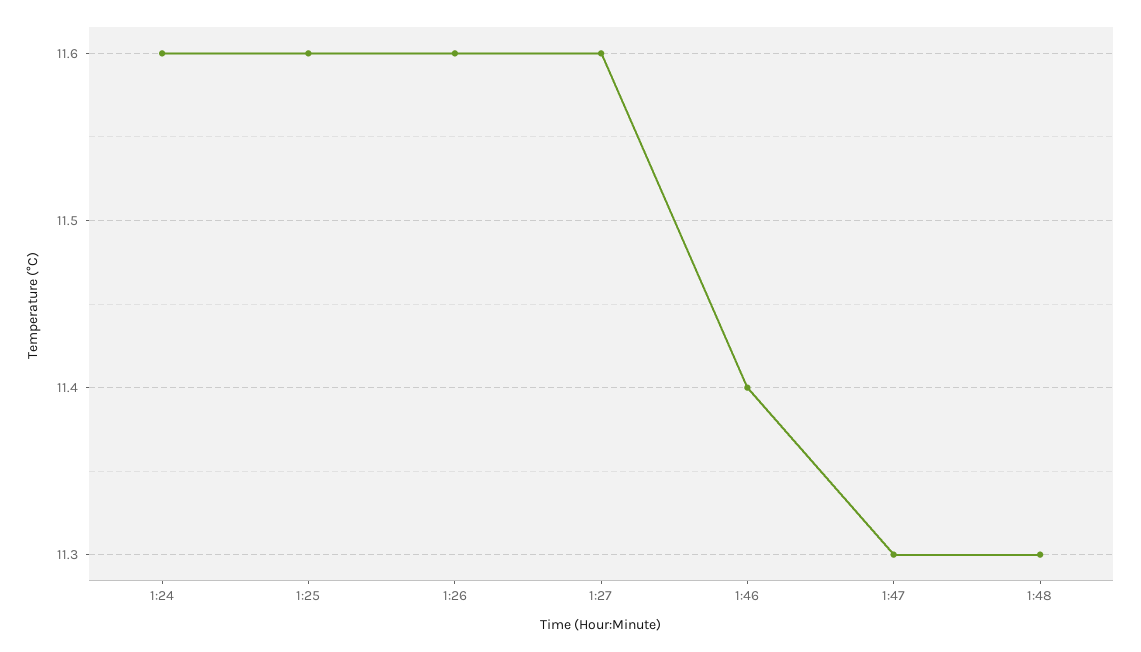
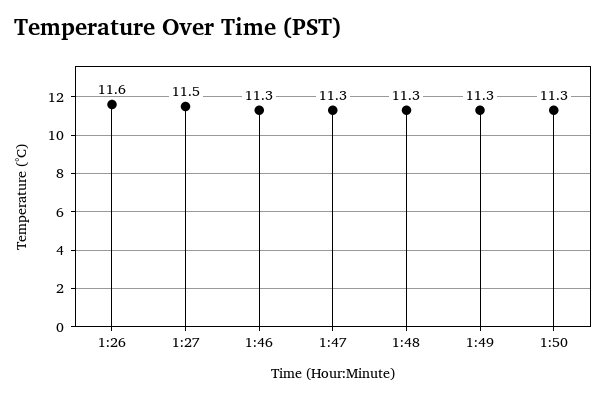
1:24: 11.6 -> none
1:25: 11.6 -> none
1:27: 11.6 -> 11.5
1:46: 11.4 -> 11.3
1:49: none -> 11.3
1:50: none -> 11.3

